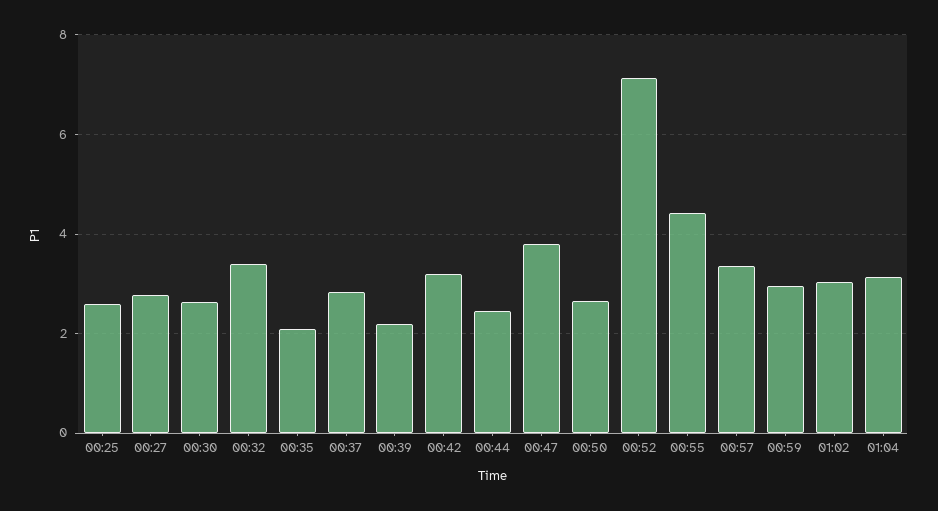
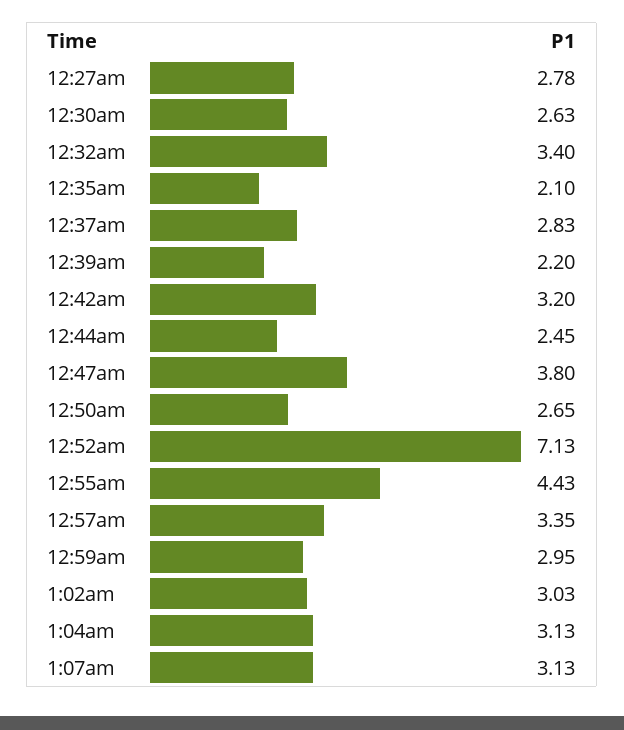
00:25: 2.6 -> none
1:07am: none -> 3.13

